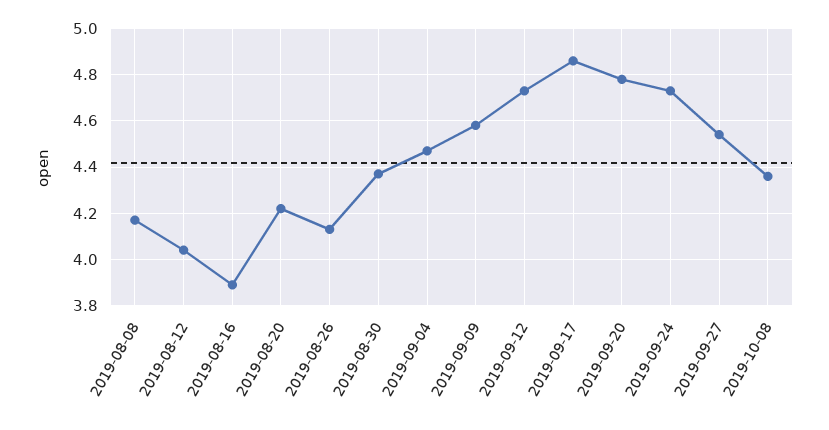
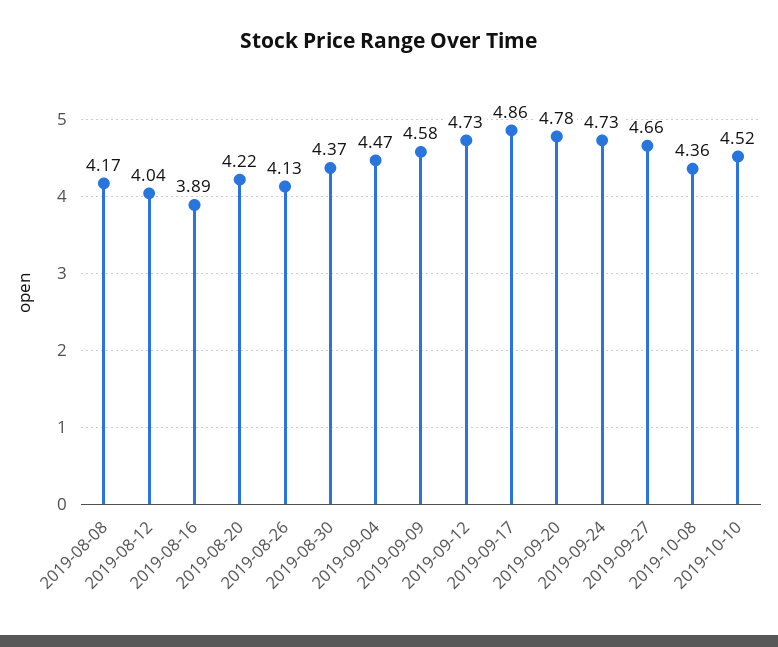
2019-09-27: 4.55 -> 4.66
2019-10-10: none -> 4.52

